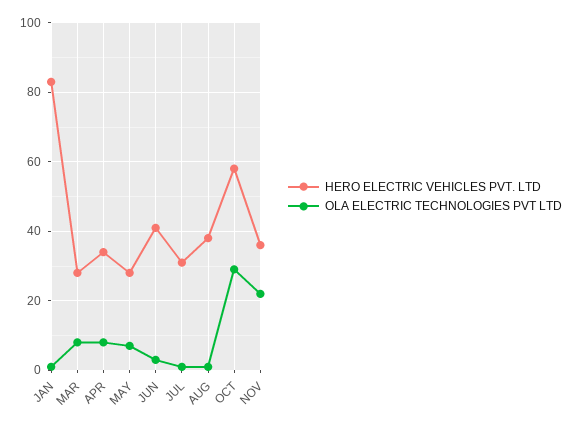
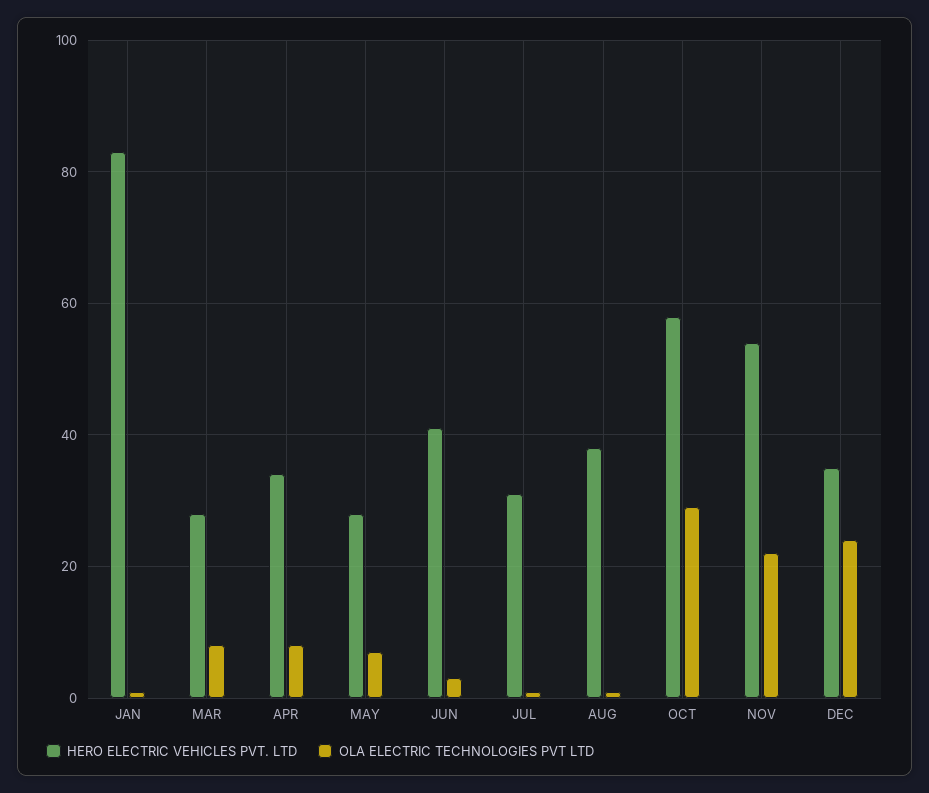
HERO ELECTRIC VEHICLES PVT. LTD, NOV: 35 -> 55
HERO ELECTRIC VEHICLES PVT. LTD, DEC: none -> 35
OLA ELECTRIC TECHNOLOGIES PVT LTD, DEC: none -> 25

